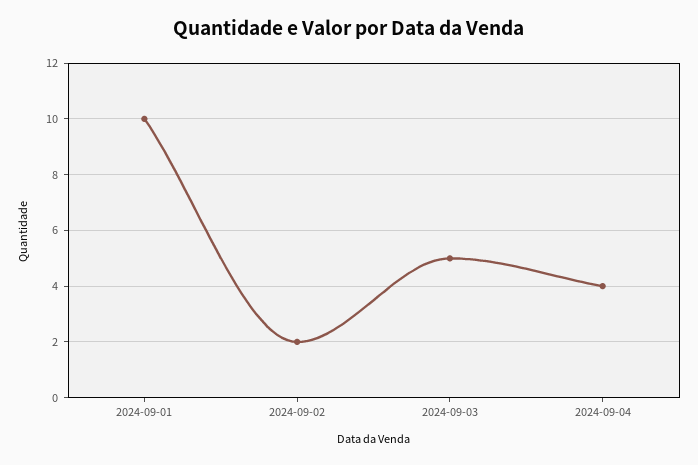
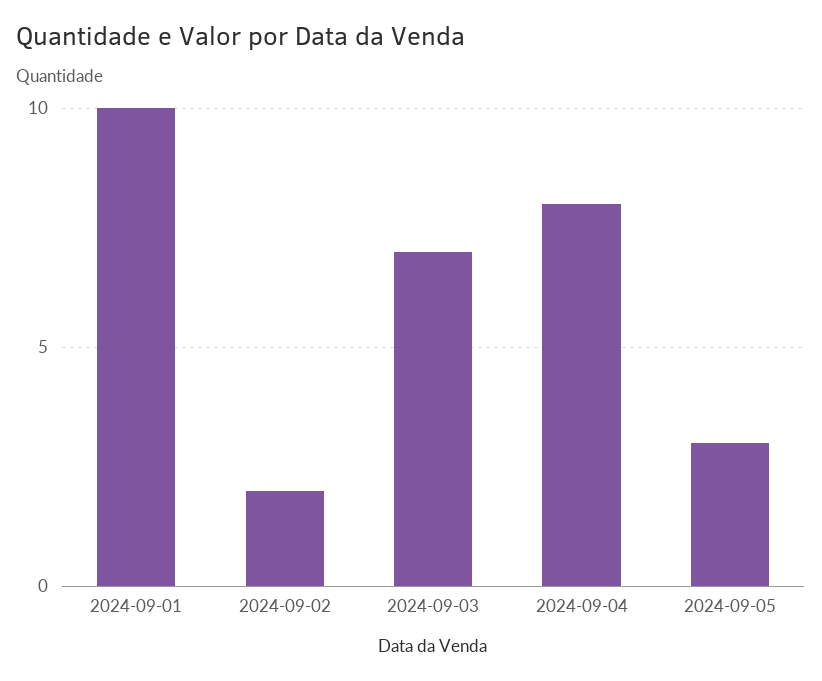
2024-09-03: 5 -> 7
2024-09-04: 4 -> 8
2024-09-05: none -> 3

